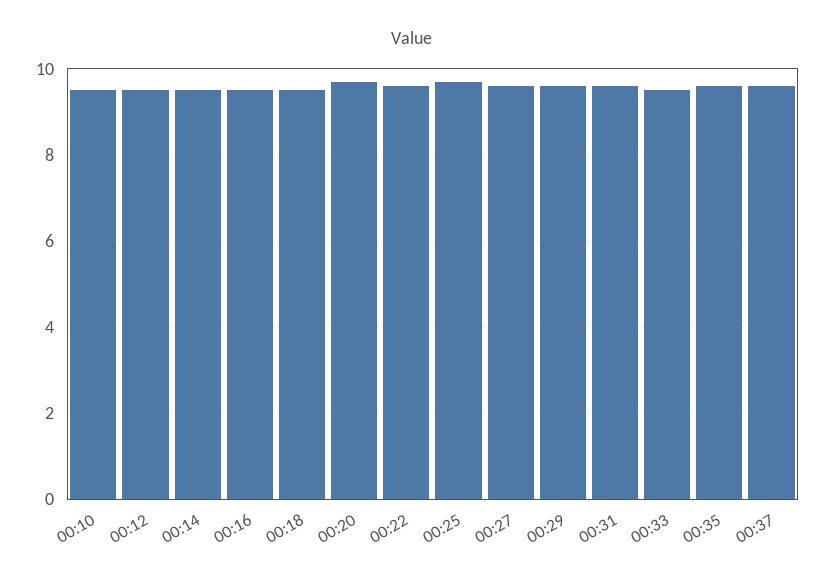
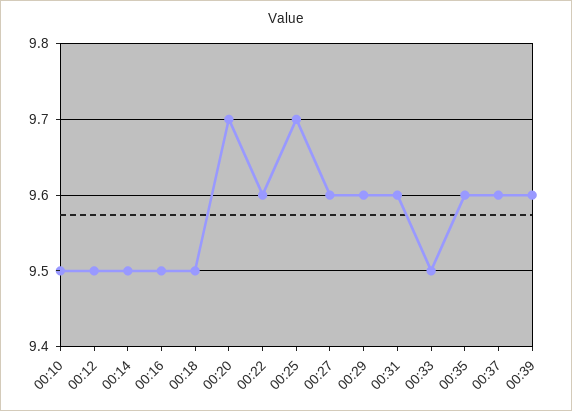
00:39: none -> 9.6

